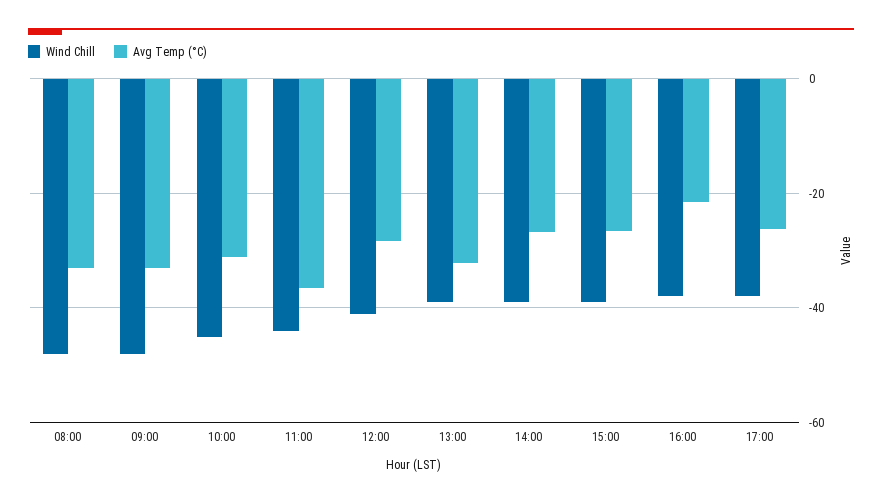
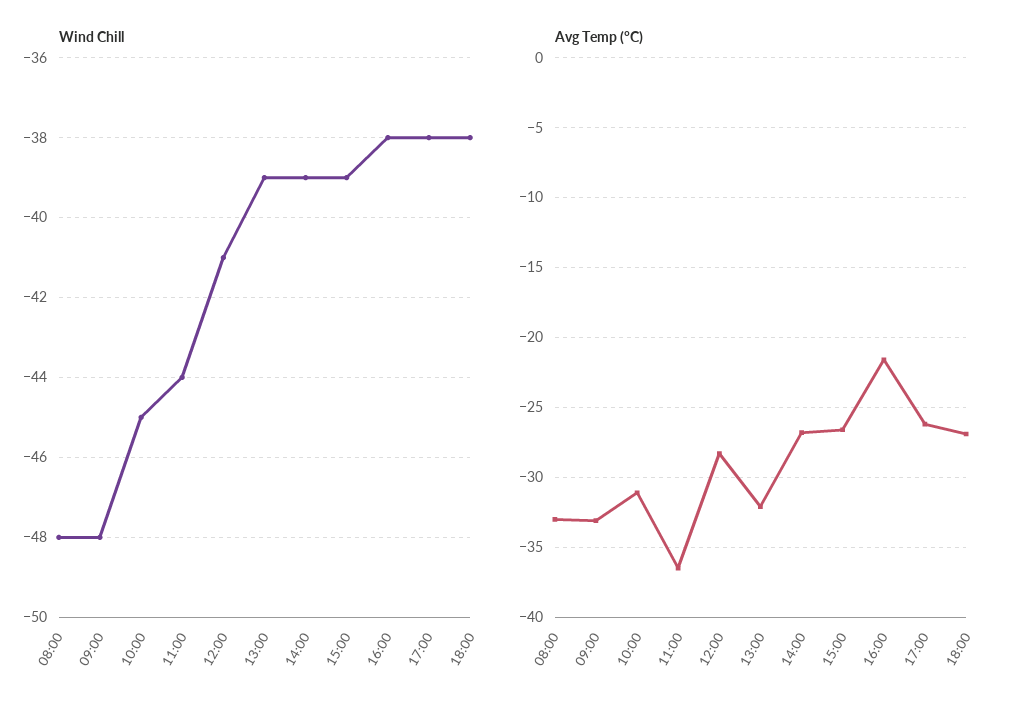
Wind Chill, 18:00: none -> -38
Avg Temp (°C), 18:00: none -> -27

